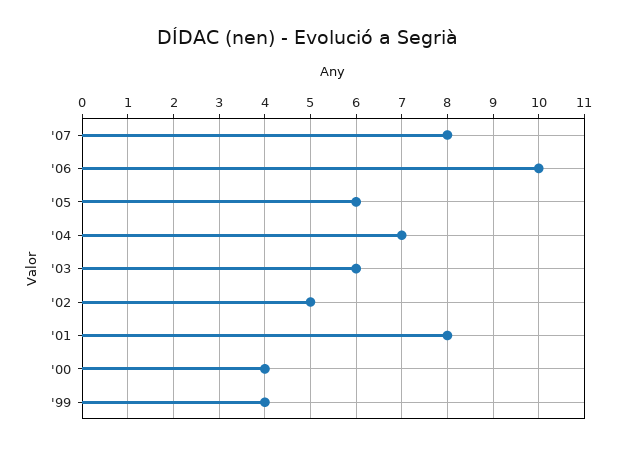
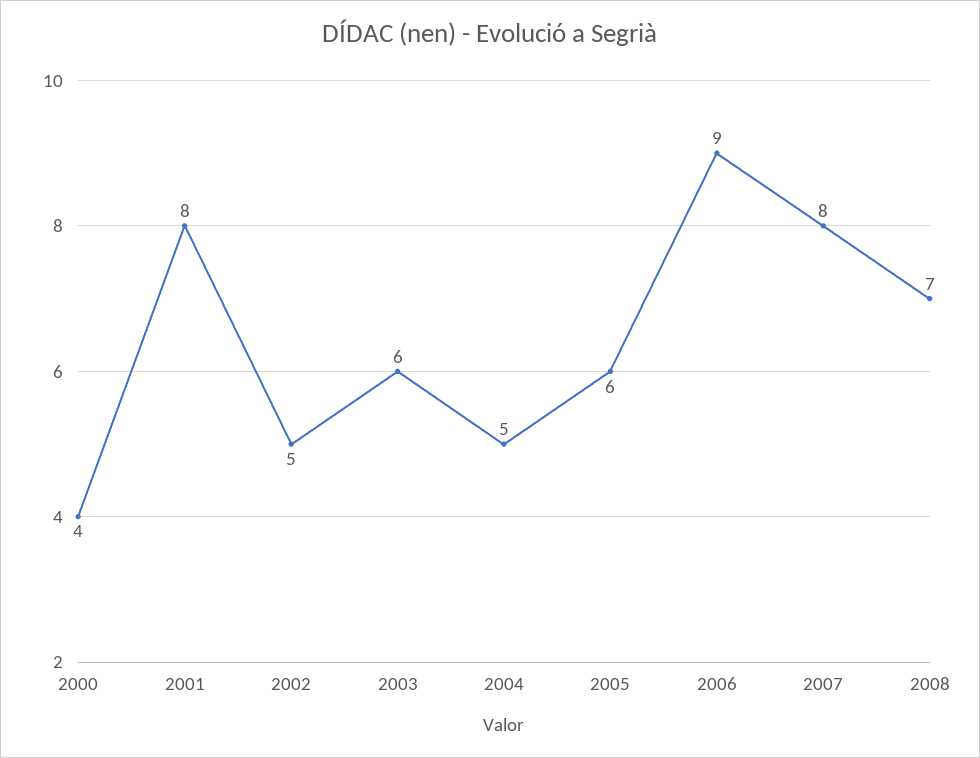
'06: 10 -> 9
'04: 7 -> 5
'99: 4 -> none
2008: none -> 7

